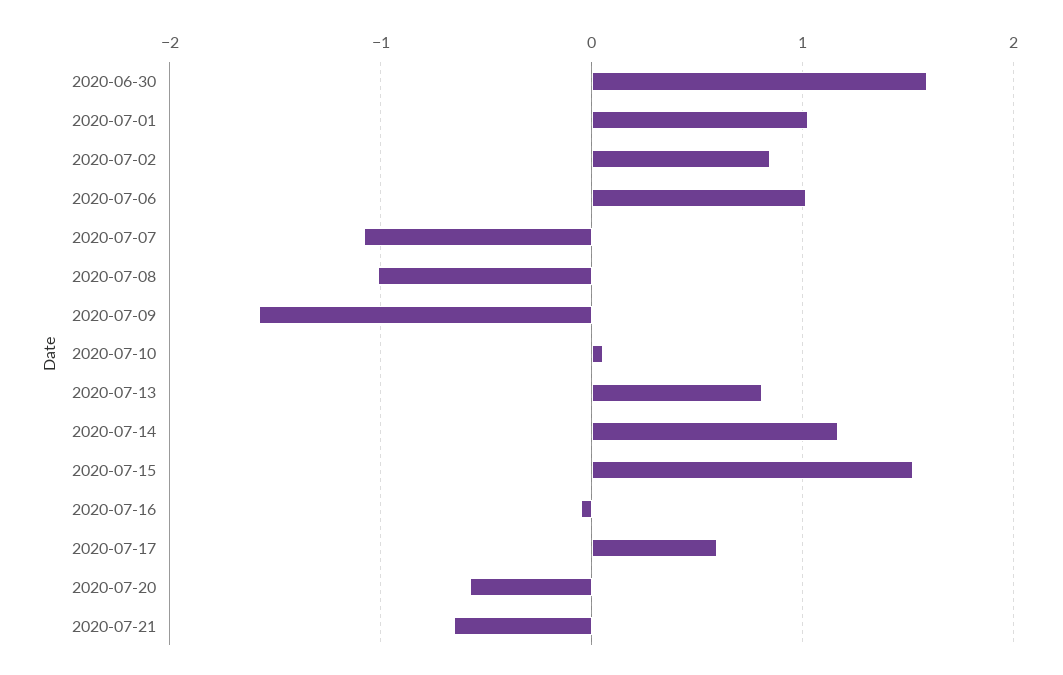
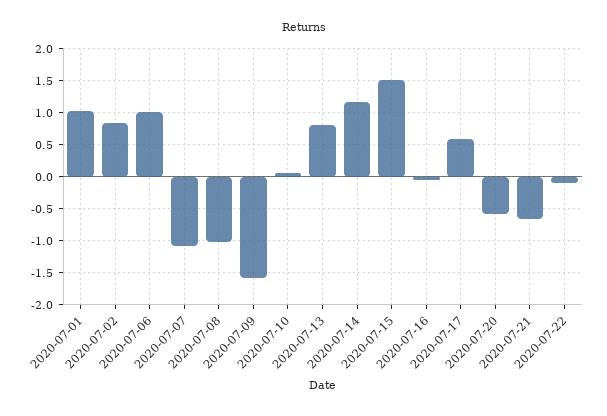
2020-06-30: 1.6 -> none
2020-07-22: none -> -0.1

